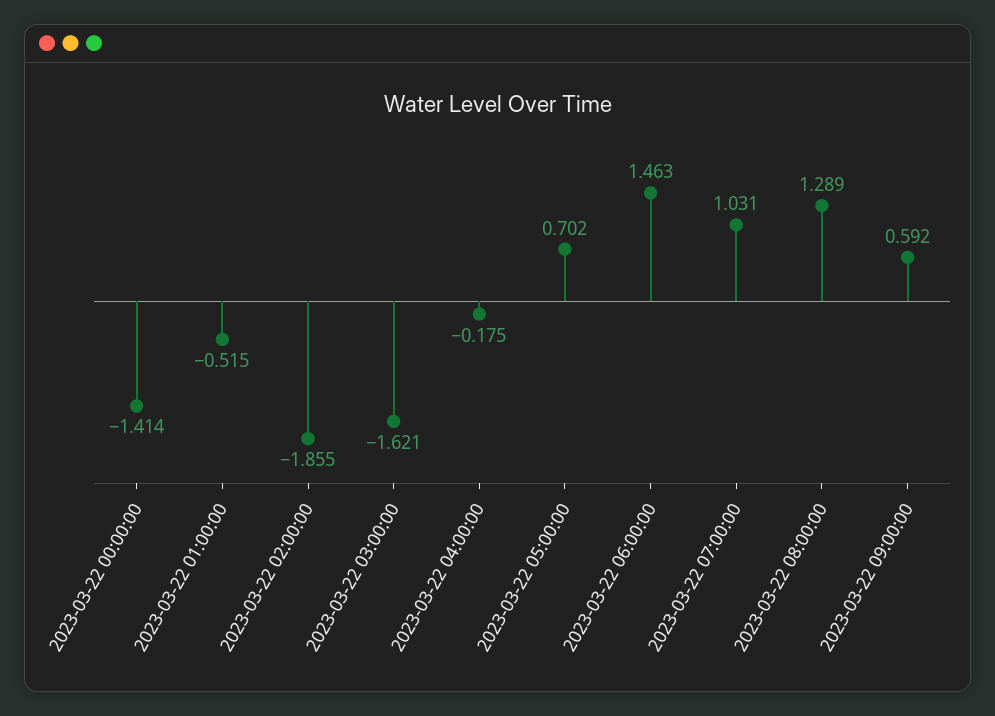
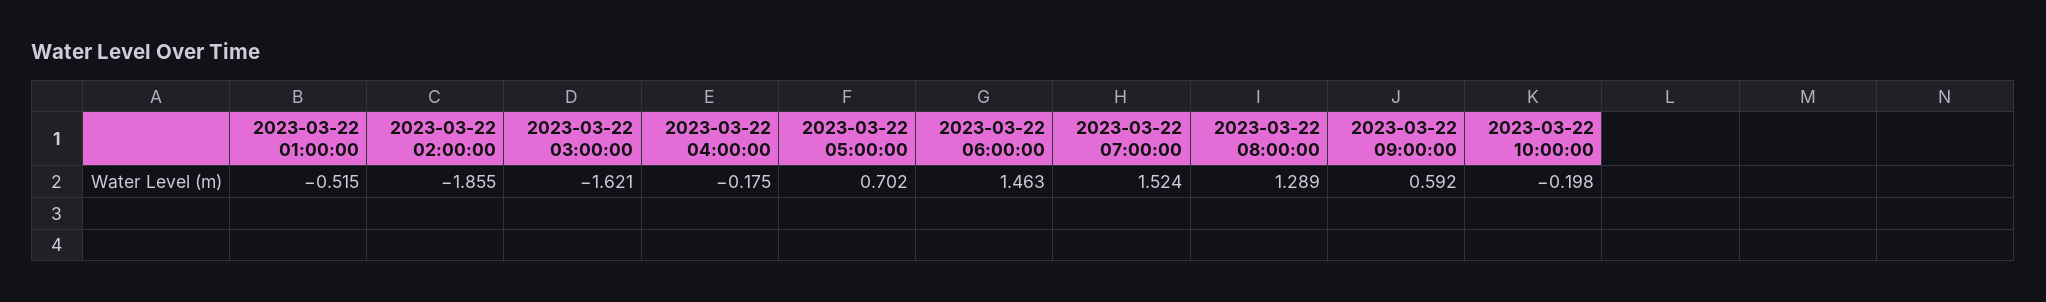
2023-03-22 00:00:00: -1.414 -> none
2023-03-22 07:00:00: 1.031 -> 1.524
2023-03-22 10:00:00: none -> -0.198

